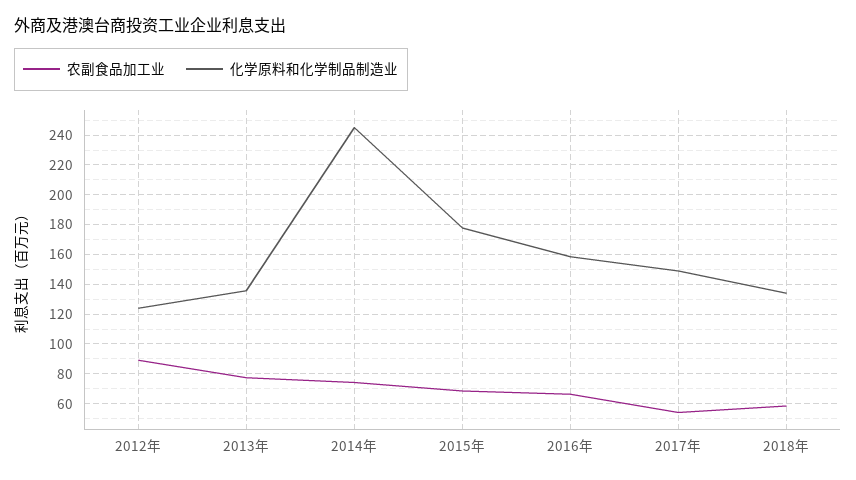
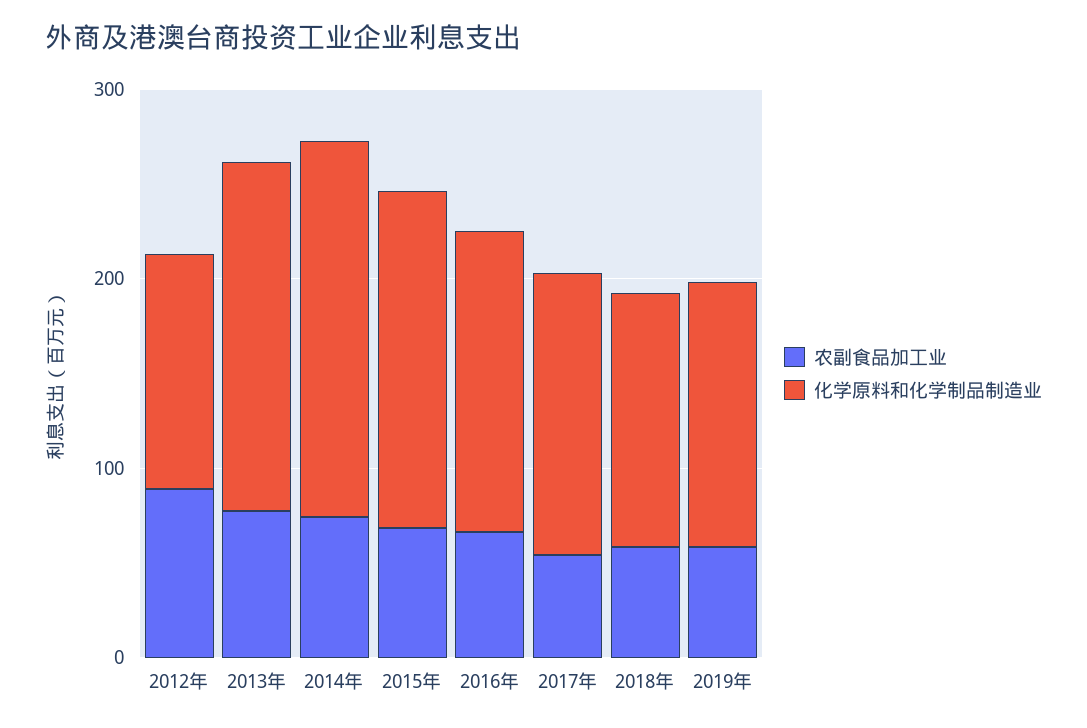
化学原料和化学制品制造业, 2013年: 135 -> 180
化学原料和化学制品制造业, 2014年: 245 -> 200
农副食品加工业, 2019年: none -> 60
化学原料和化学制品制造业, 2019年: none -> 140

